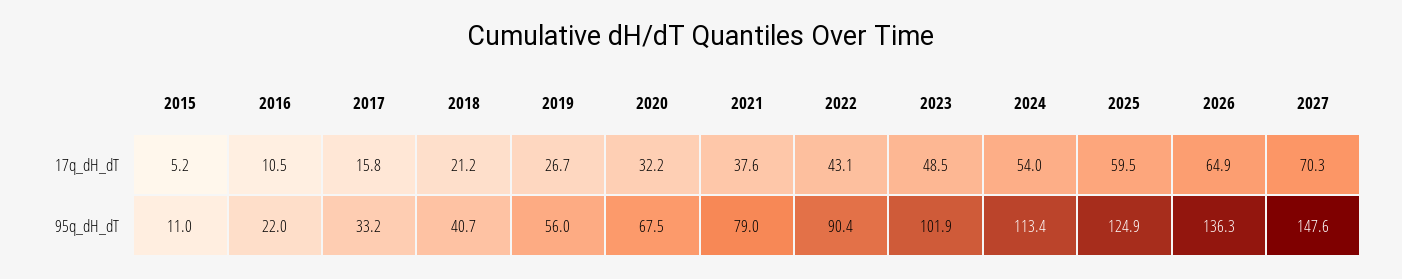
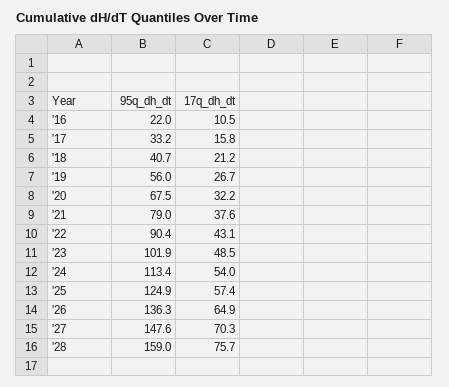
2015, 17q_dH_dT: 5.2 -> none
2025, 17q_dH_dT: 59.5 -> 57.4
2015, 95q_dH_dT: 11 -> none
'28, 95q_dH_dT: none -> 159
'28, 17q_dH_dT: none -> 75.7

